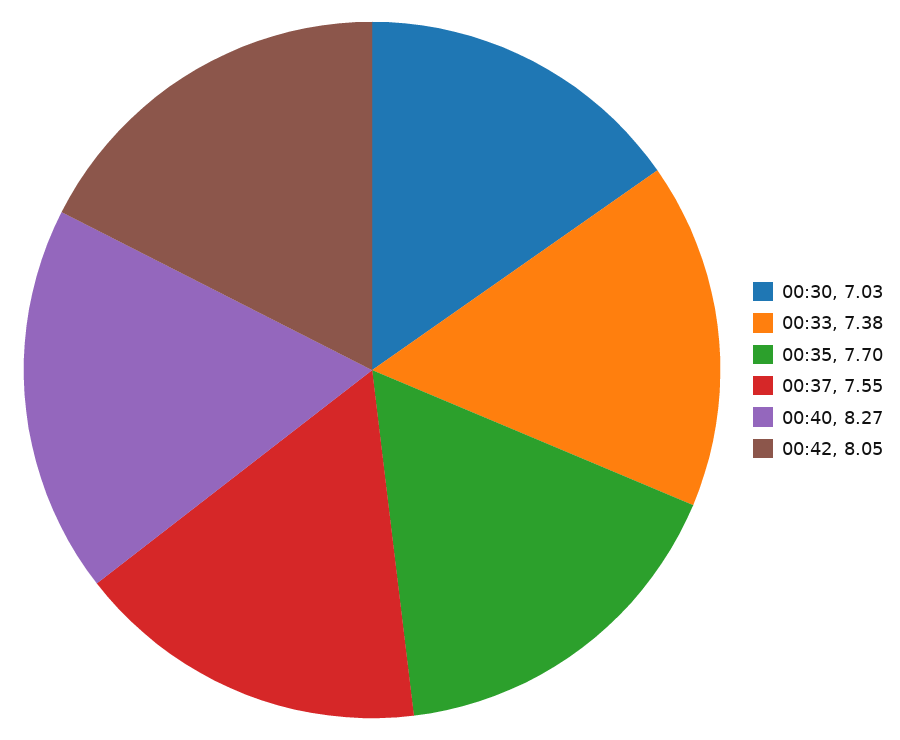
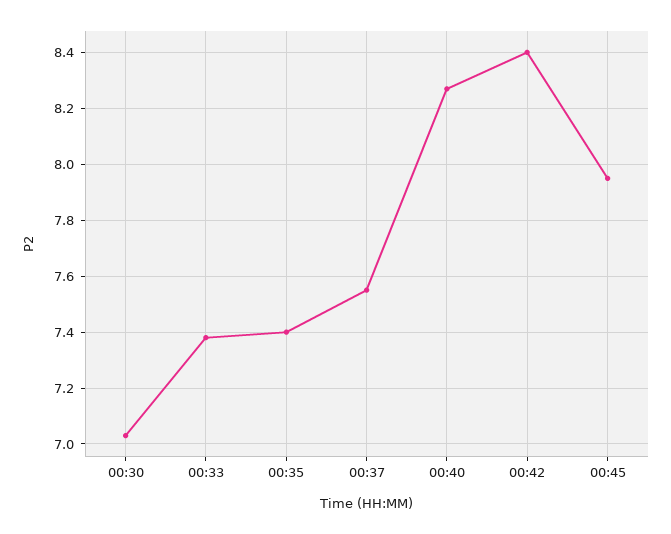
00:35: 7.7 -> 7.4
00:42: 8.05 -> 8.4
00:45: none -> 7.95

